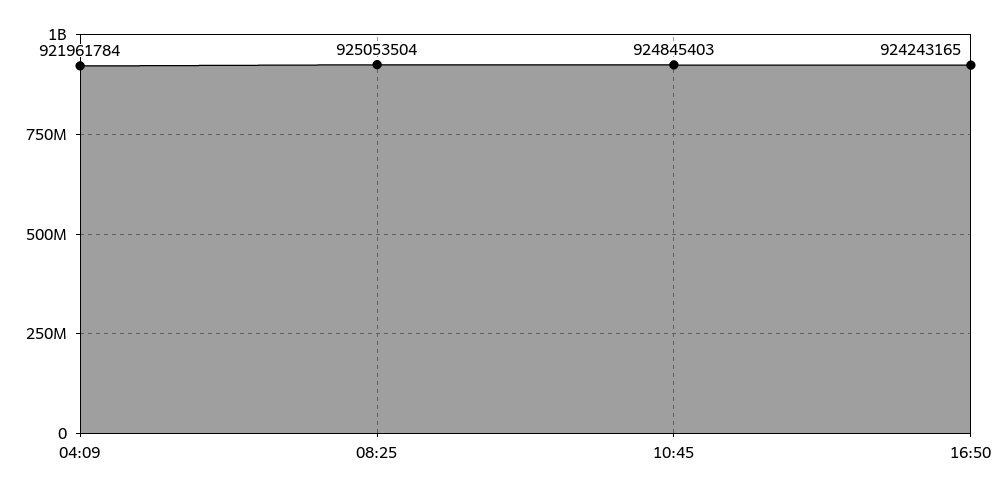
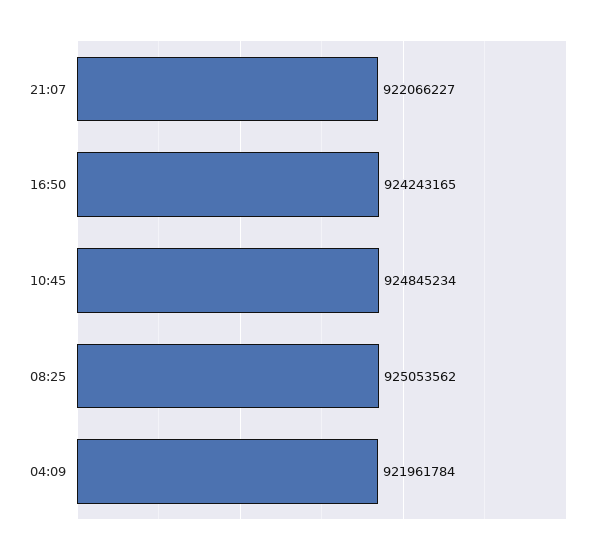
08:25: 925053504 -> 925053562
10:45: 924845403 -> 924845234
21:07: none -> 922066227

